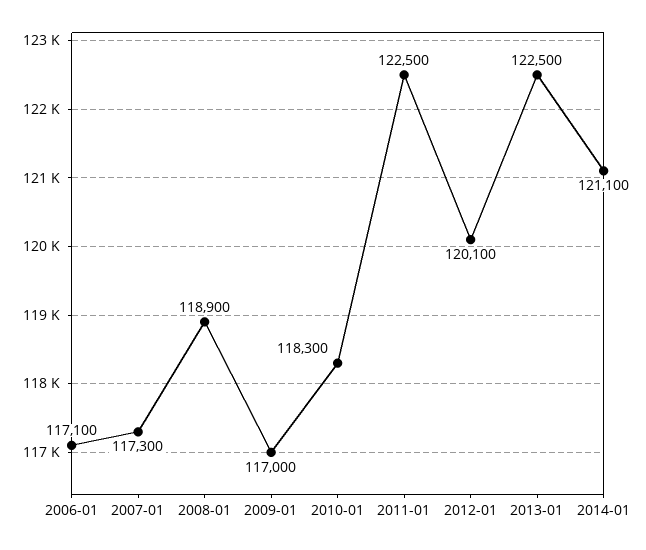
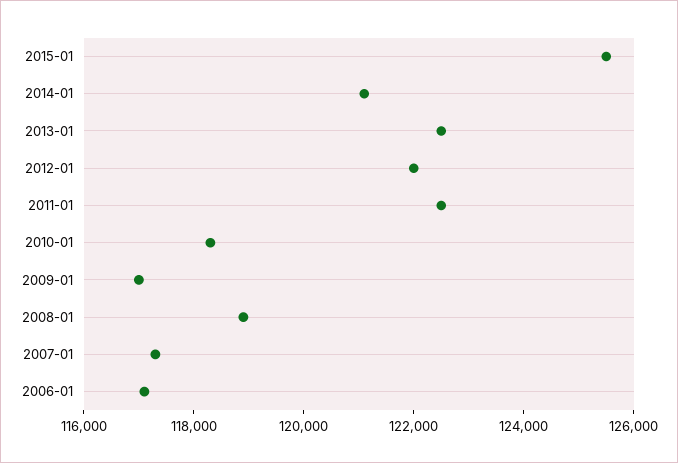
2012-01: 120100 -> 122000
2015-01: none -> 125500

